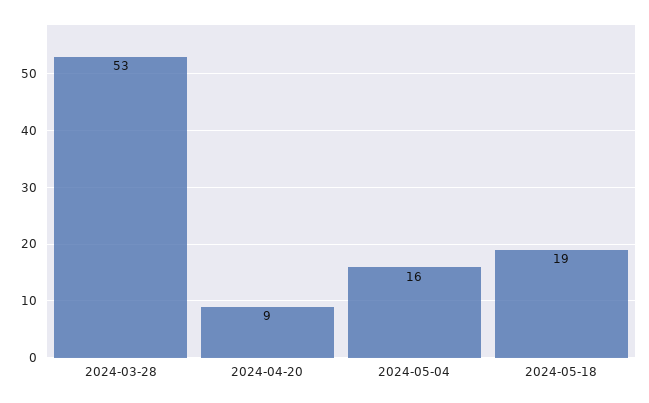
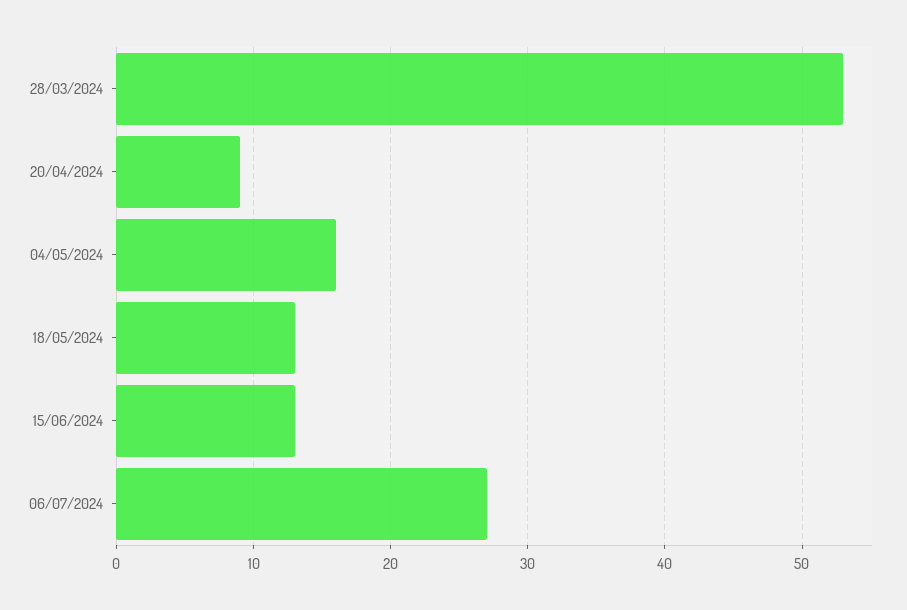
2024-05-18: 19 -> 13
15/06/2024: none -> 13
06/07/2024: none -> 27

